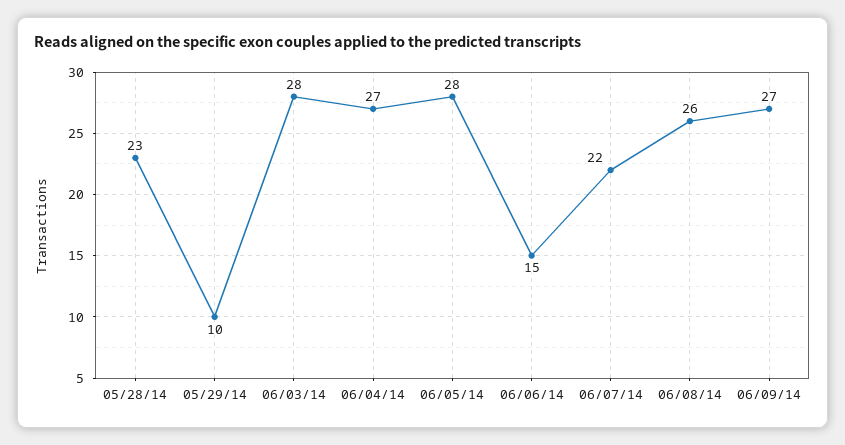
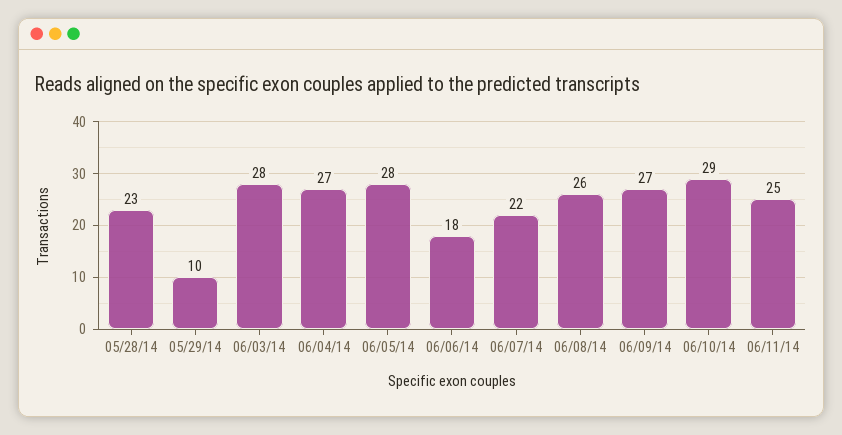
06/06/14: 15 -> 18
06/10/14: none -> 29
06/11/14: none -> 25

